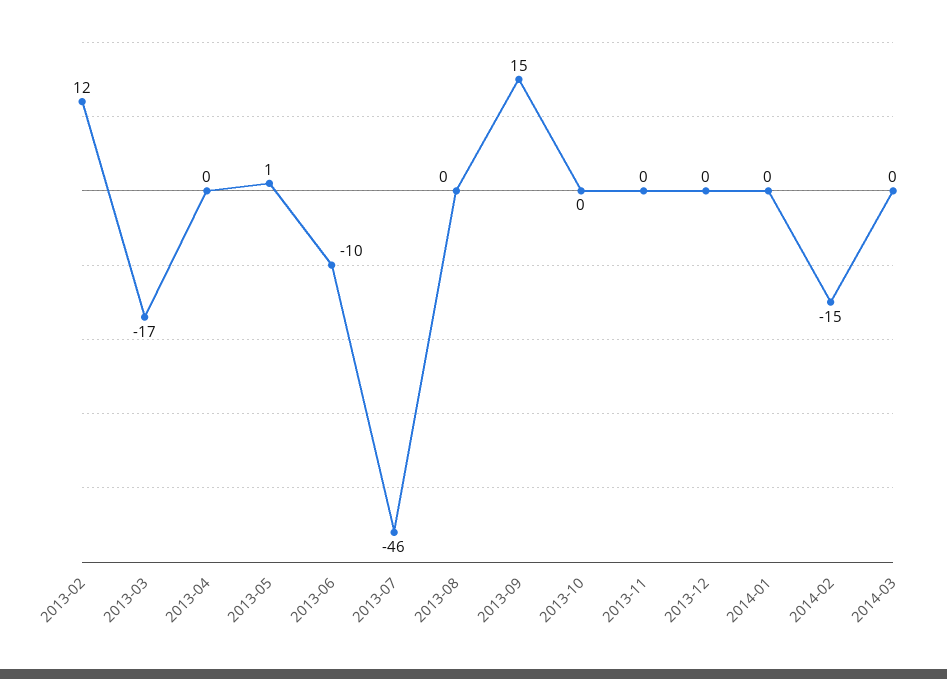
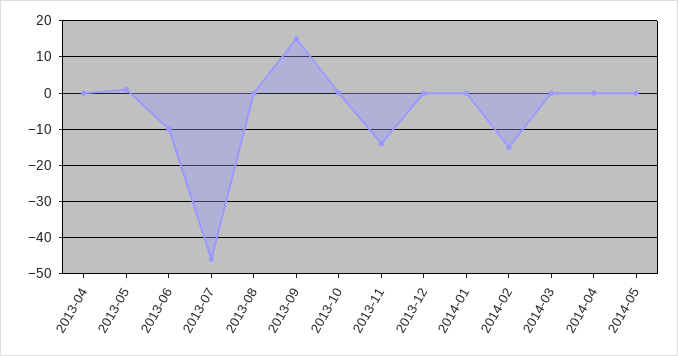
2013-02: 12 -> none
2013-03: -17 -> none
2013-11: 0 -> -15
2014-04: none -> 0
2014-05: none -> 0

